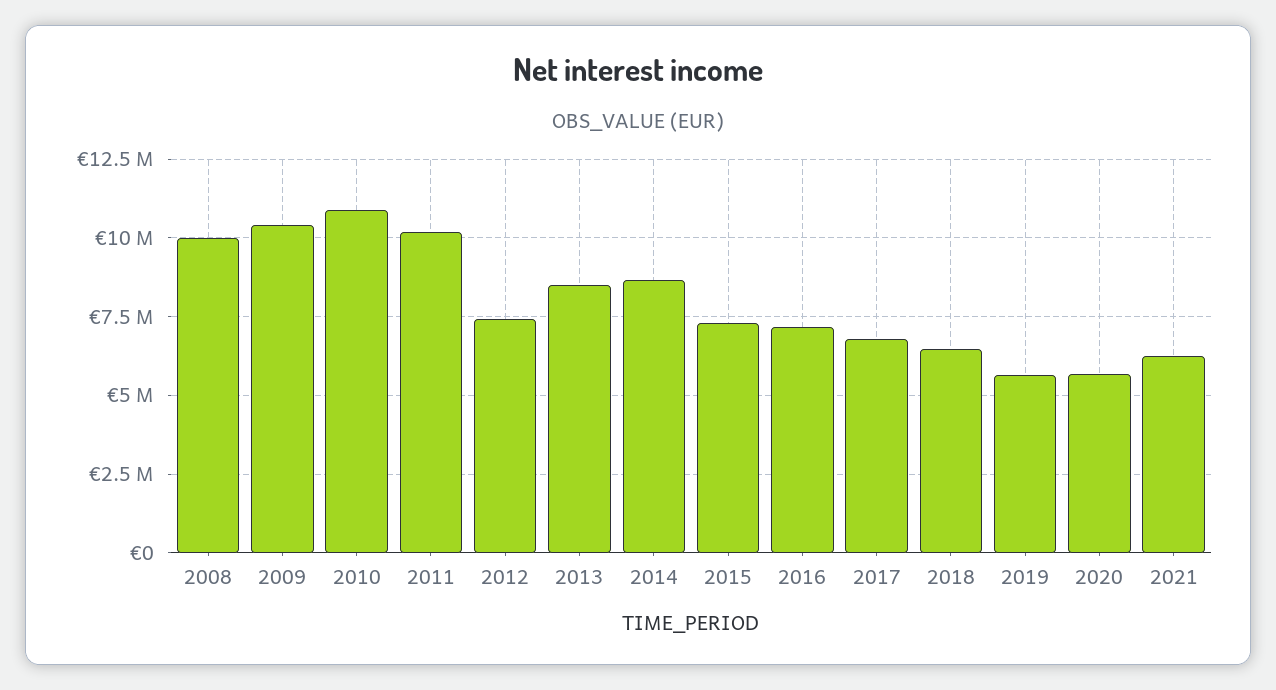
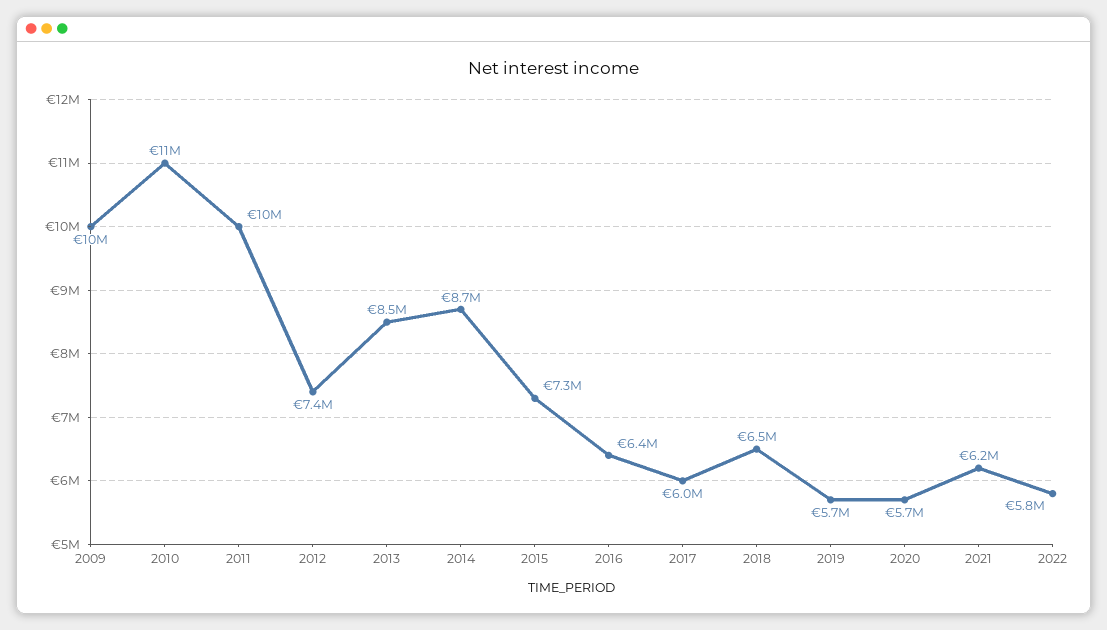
2008: 10000000 -> none
2016: 7250000 -> 6400000
2017: 6750000 -> 6000000
2022: none -> 5800000

